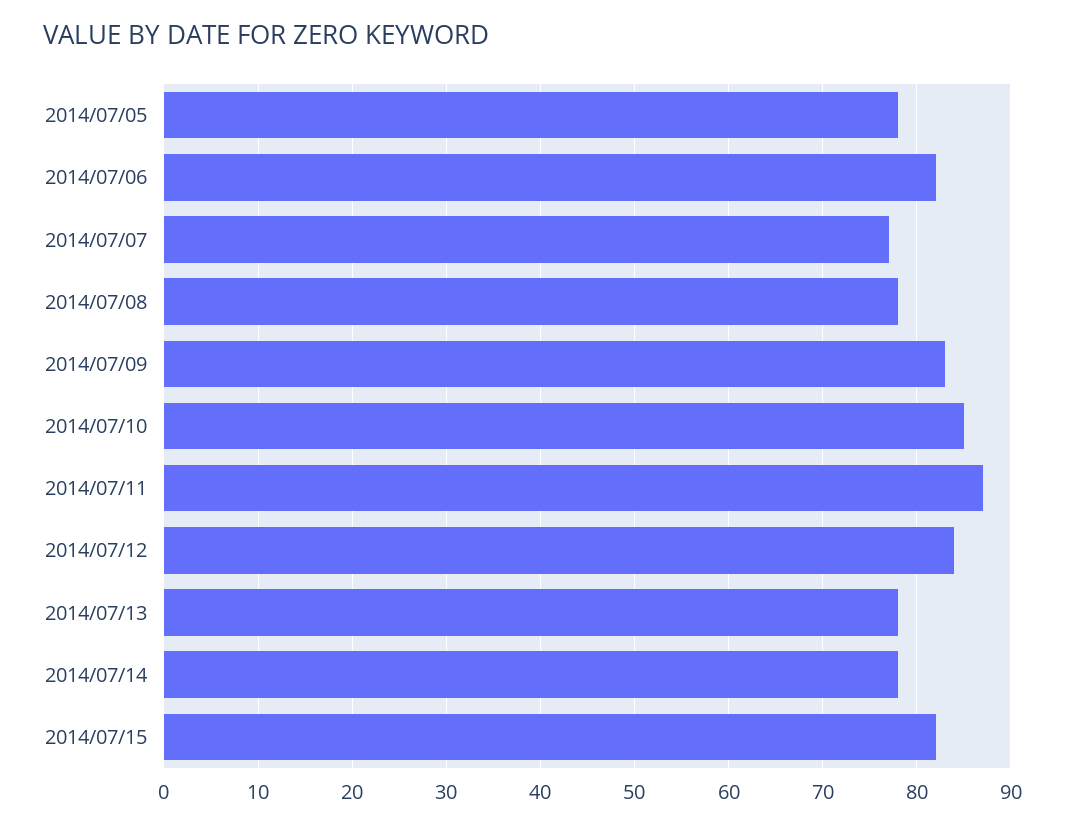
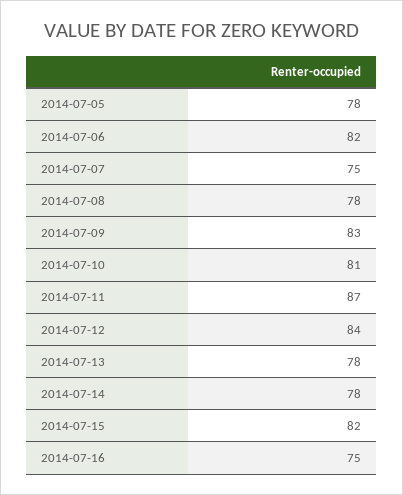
2014/07/07: 77 -> 75
2014/07/10: 85 -> 81
2014-07-16: none -> 75

